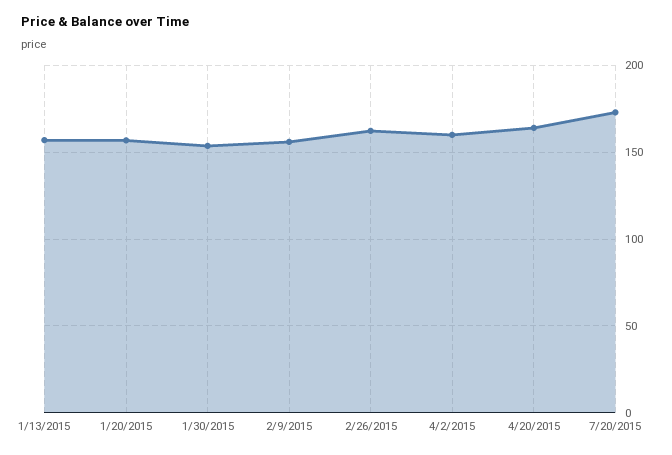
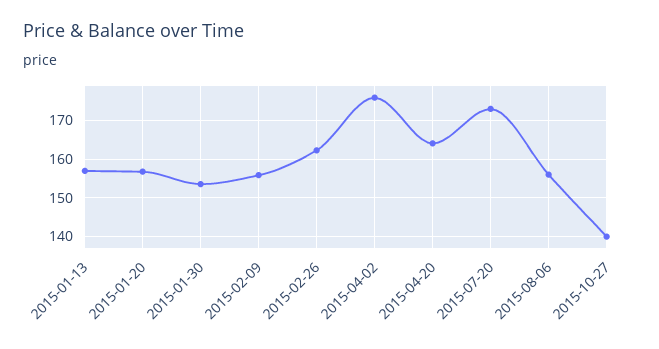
4/2/2015: 160 -> 176
2015-08-06: none -> 156
2015-10-27: none -> 140

